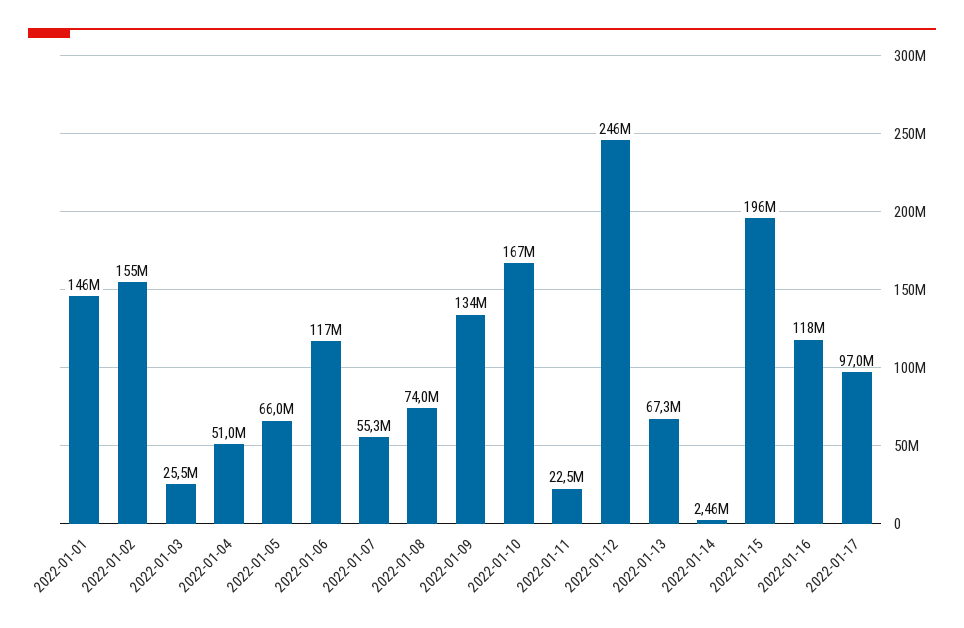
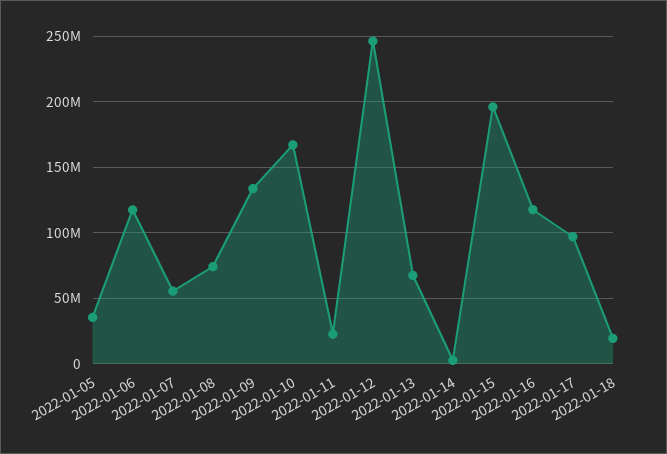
2022-01-01: 146000000 -> none
2022-01-02: 155000000 -> none
2022-01-03: 25500000 -> none
2022-01-04: 51000000 -> none
2022-01-05: 66000000 -> 35000000
2022-01-18: none -> 20000000

